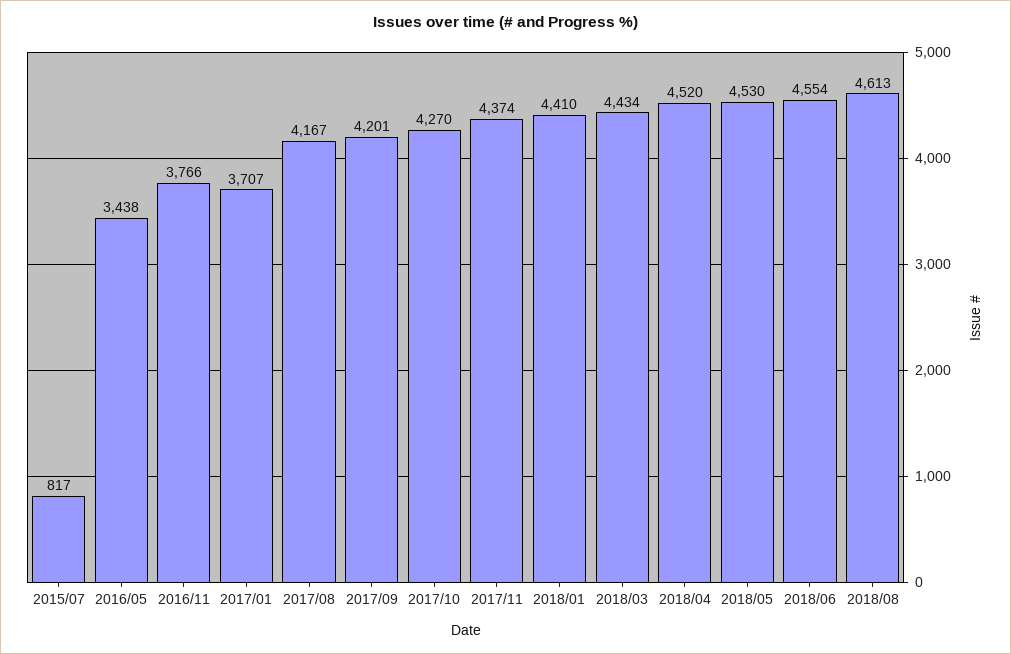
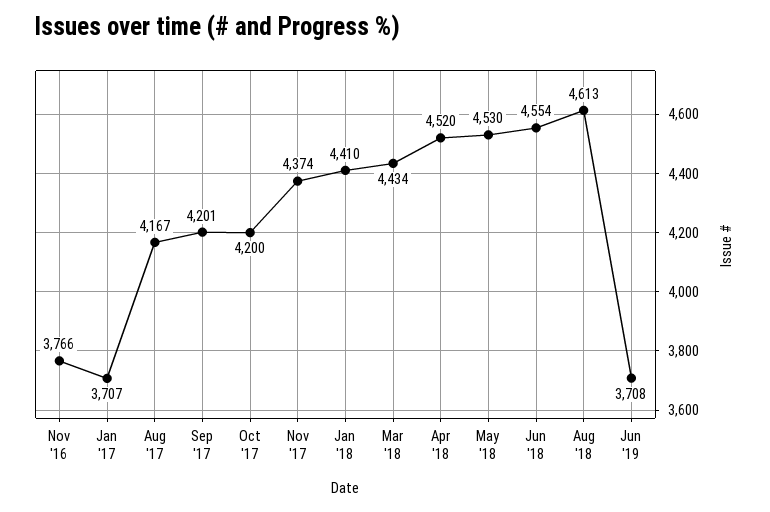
2015/07: 817 -> none
2016/05: 3438 -> none
2017/10: 4270 -> 4200
Jun '19: none -> 3708

